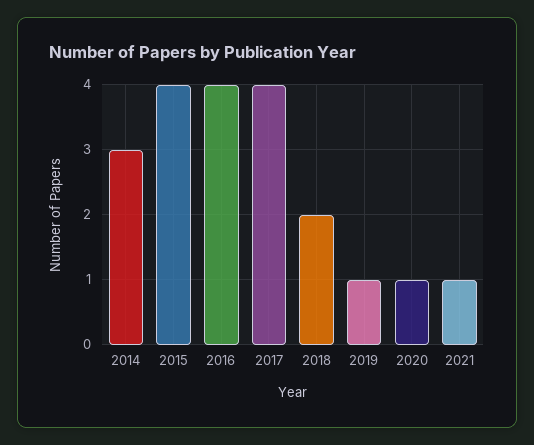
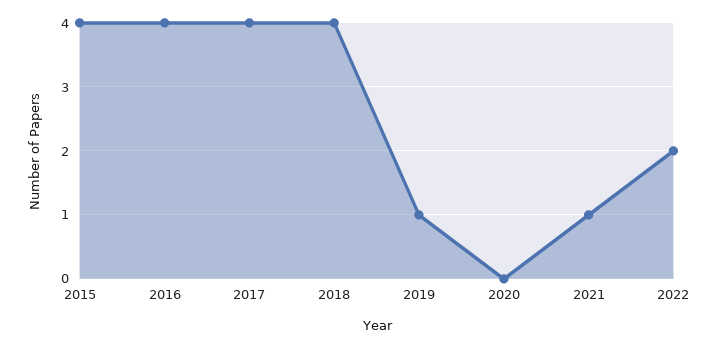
2014: 3 -> none
2018: 2 -> 4
2020: 1 -> 0
2022: none -> 2

